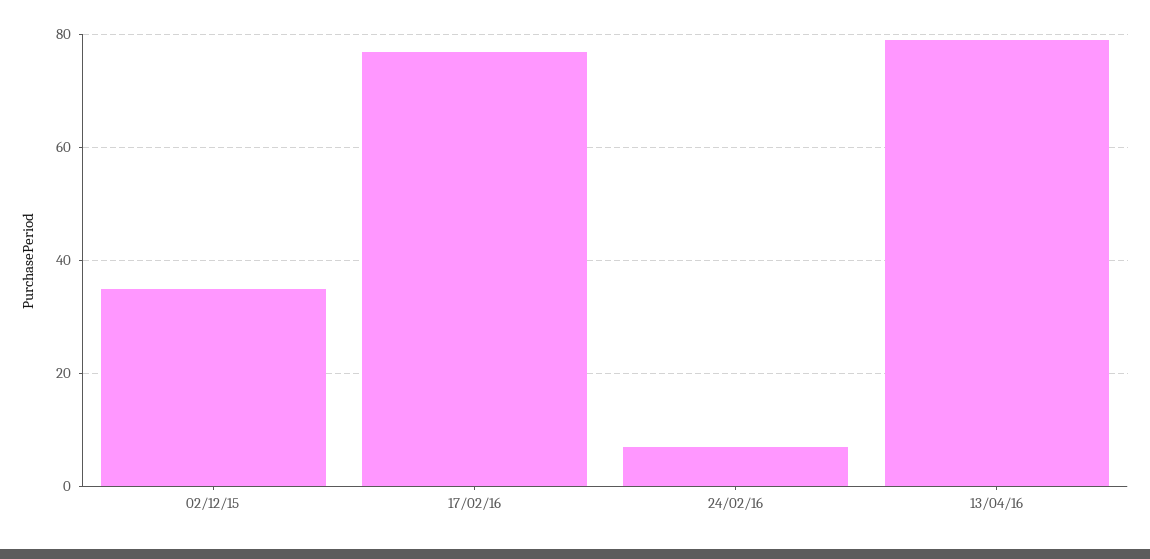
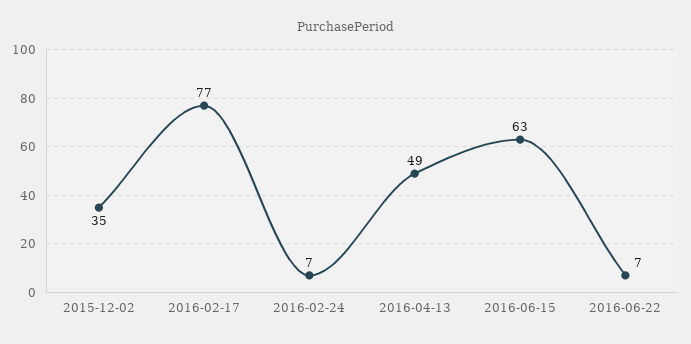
13/04/16: 80 -> 49
2016-06-15: none -> 63
2016-06-22: none -> 7

